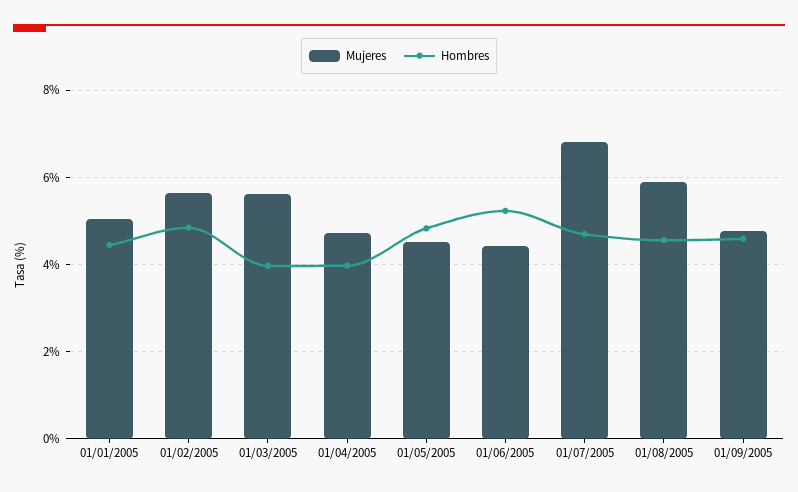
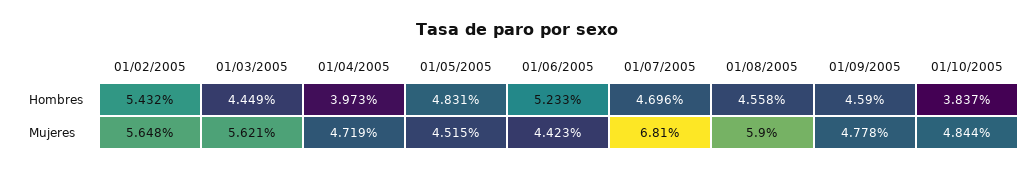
Mujeres, 01/01/2005: 5 -> none
Hombres, 01/01/2005: 4.4 -> none
Hombres, 01/02/2005: 4.8 -> 5.432
Hombres, 01/03/2005: 4 -> 4.449
Hombres, 01/10/2005: none -> 3.837
Mujeres, 01/10/2005: none -> 4.844

